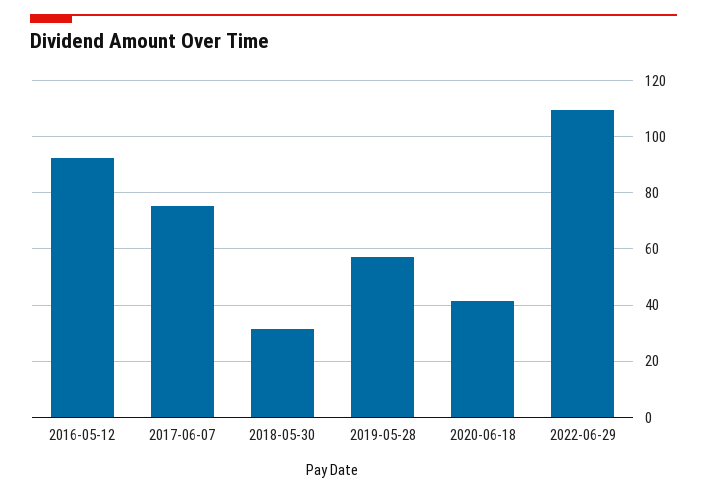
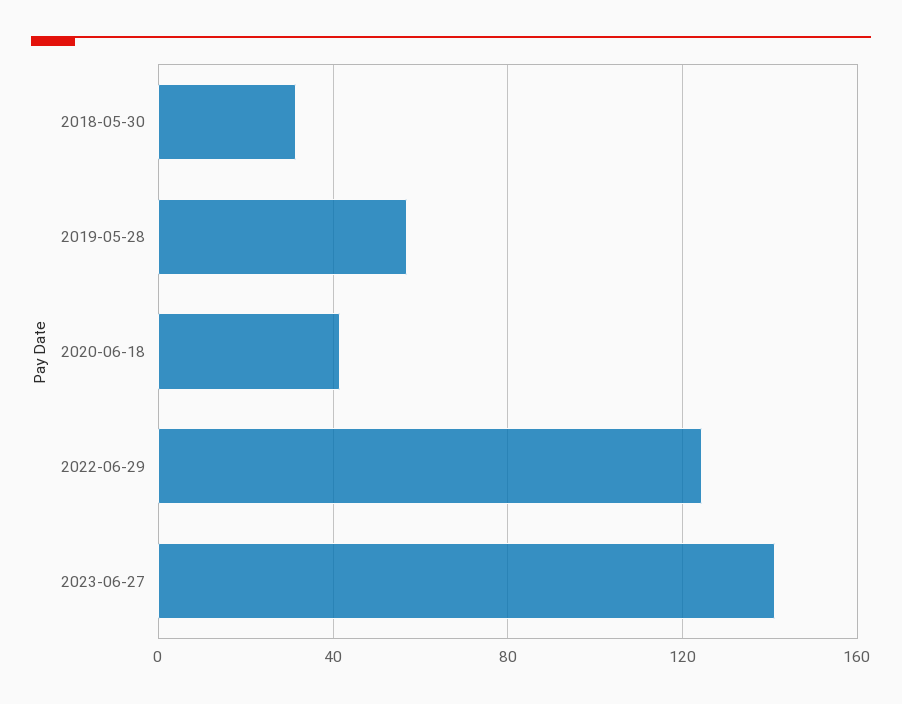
2016-05-12: 92.5 -> none
2017-06-07: 75 -> none
2022-06-29: 110 -> 125
2023-06-27: none -> 140

